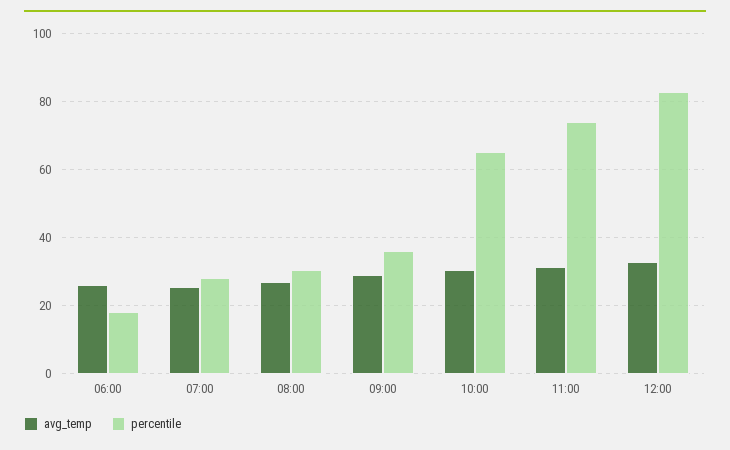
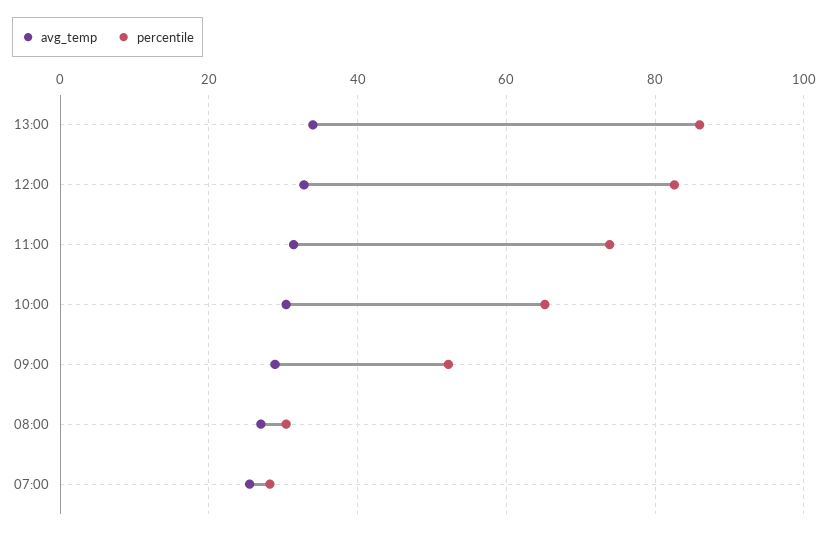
avg_temp, 06:00: 26 -> none
percentile, 06:00: 18 -> none
percentile, 09:00: 36 -> 52
avg_temp, 13:00: none -> 34
percentile, 13:00: none -> 86

